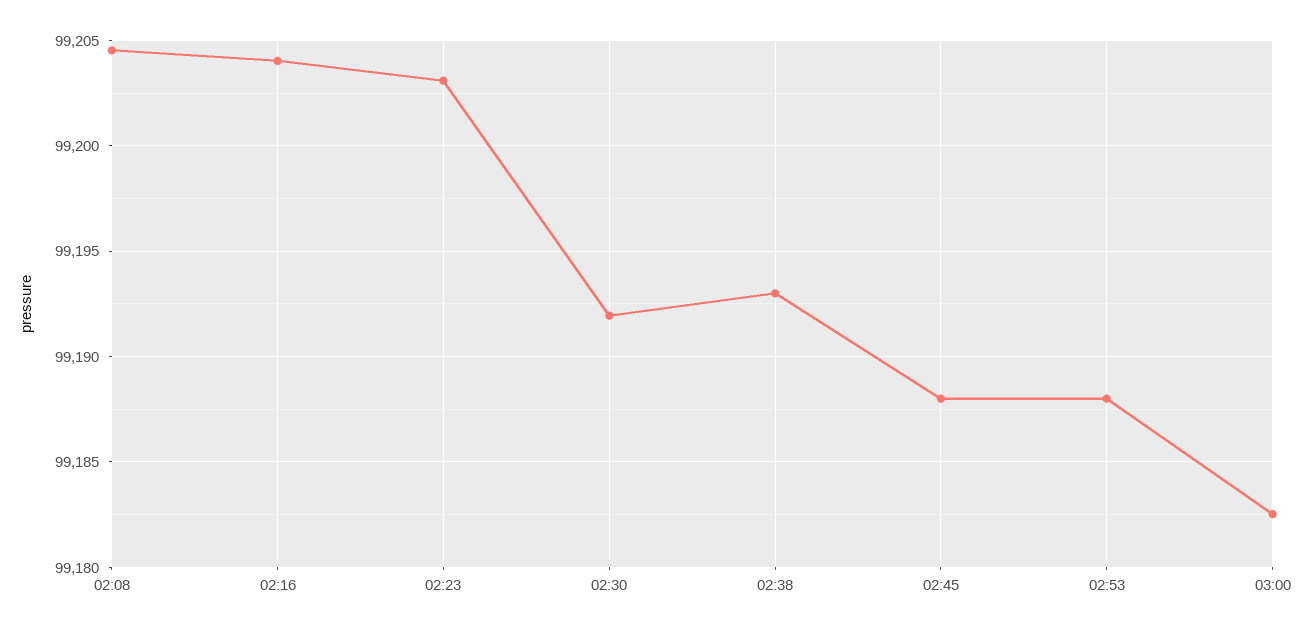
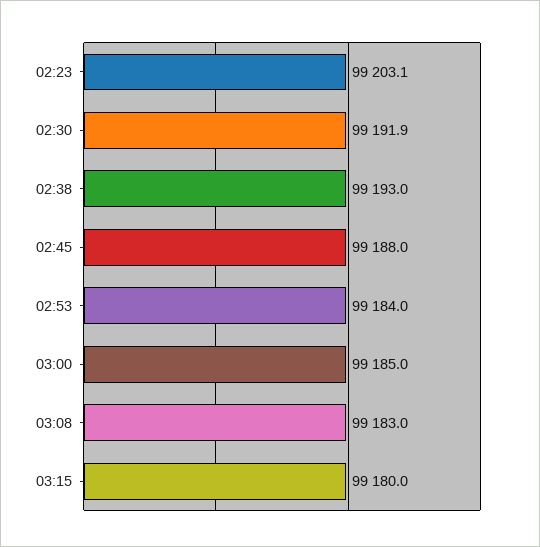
02:08: 99204.5 -> none
02:16: 99204 -> none
02:53: 99188 -> 99184
03:00: 99182.5 -> 99185
03:08: none -> 99183
03:15: none -> 99180

